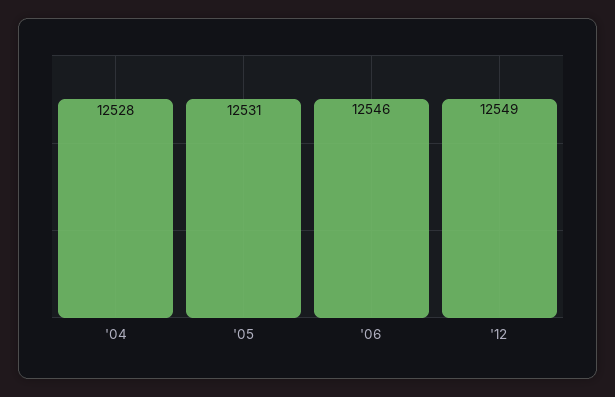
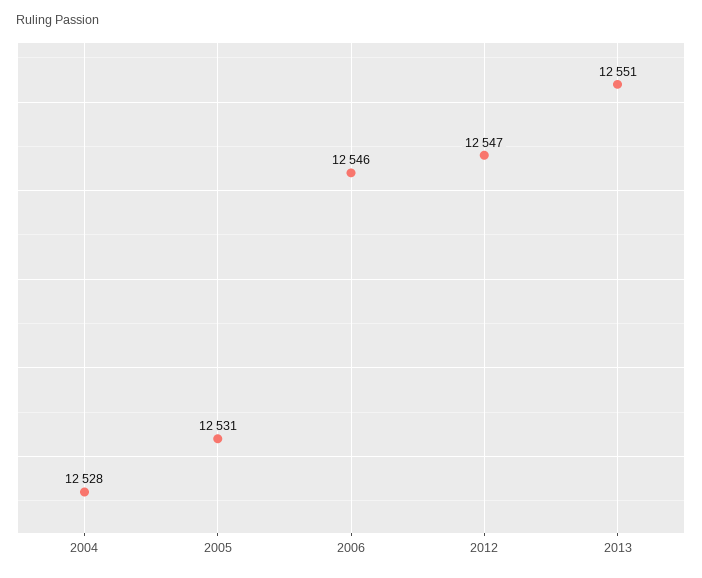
'12: 12549 -> 12547
2013: none -> 12551

